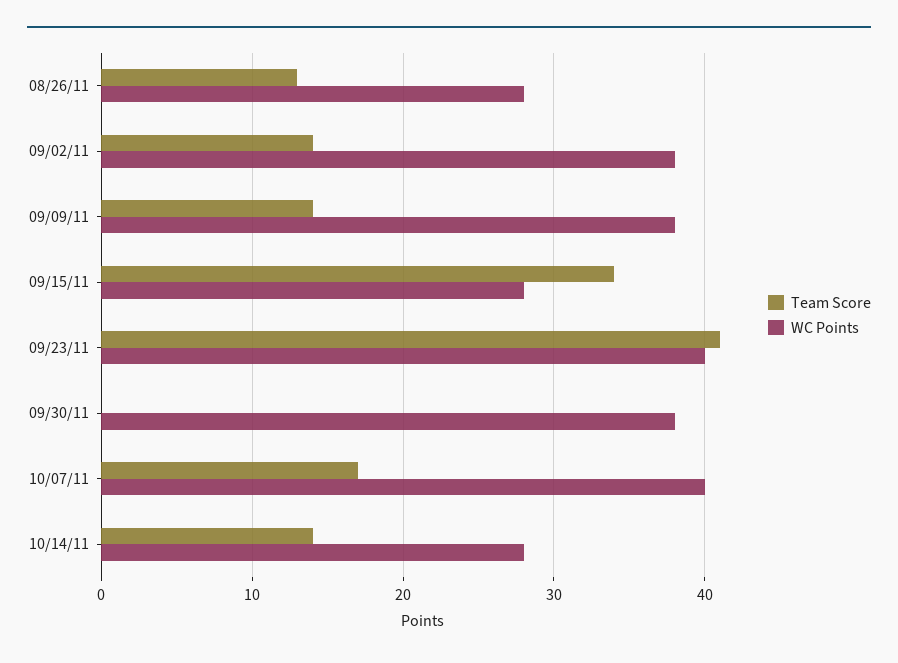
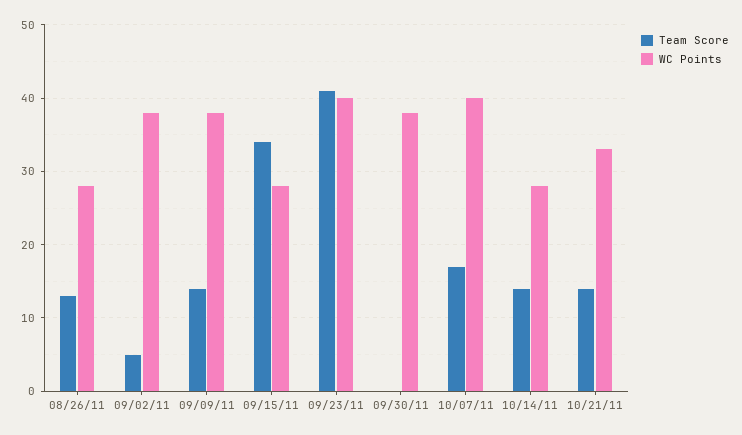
Team Score, 09/02/11: 14 -> 5
Team Score, 10/21/11: none -> 14
WC Points, 10/21/11: none -> 33

